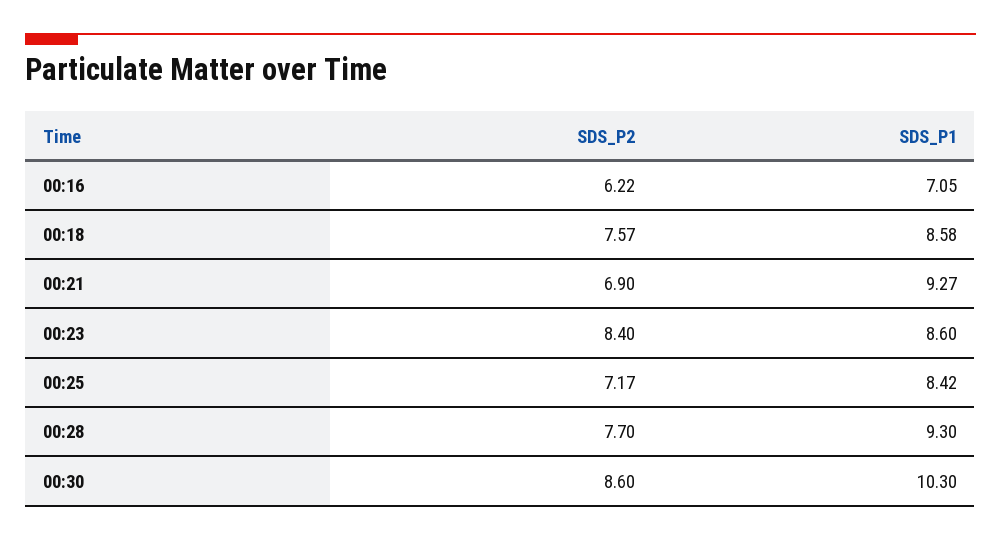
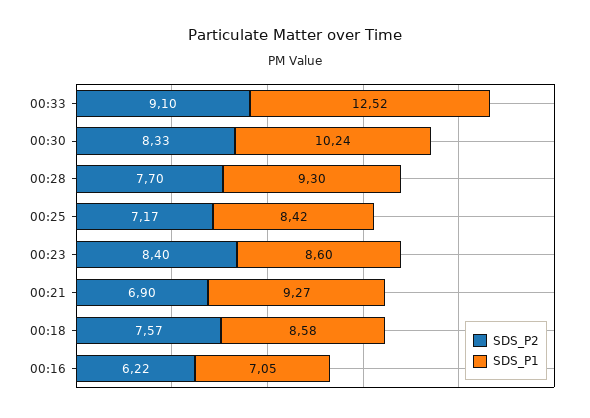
SDS_P2, 00:30: 8.6 -> 8.33
SDS_P1, 00:30: 10.3 -> 10.24
SDS_P2, 00:33: none -> 9.1
SDS_P1, 00:33: none -> 12.52

